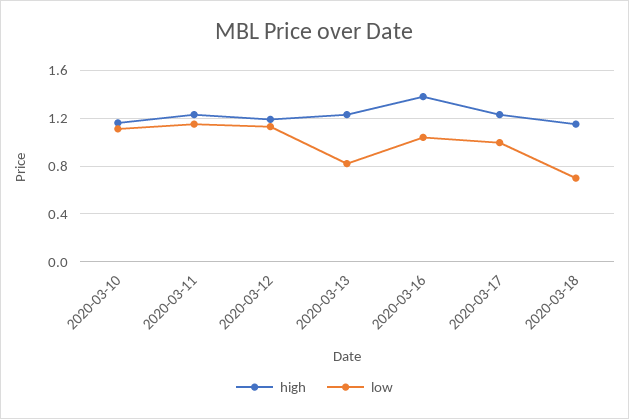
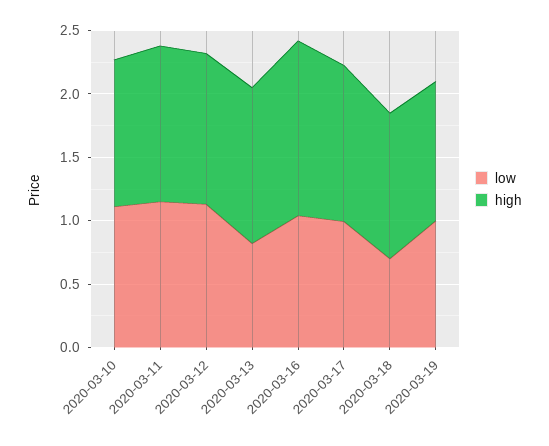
low, 2020-03-19: none -> 1
high, 2020-03-19: none -> 1.1

